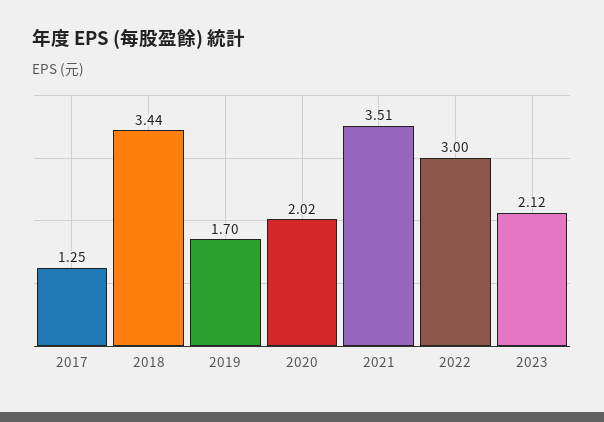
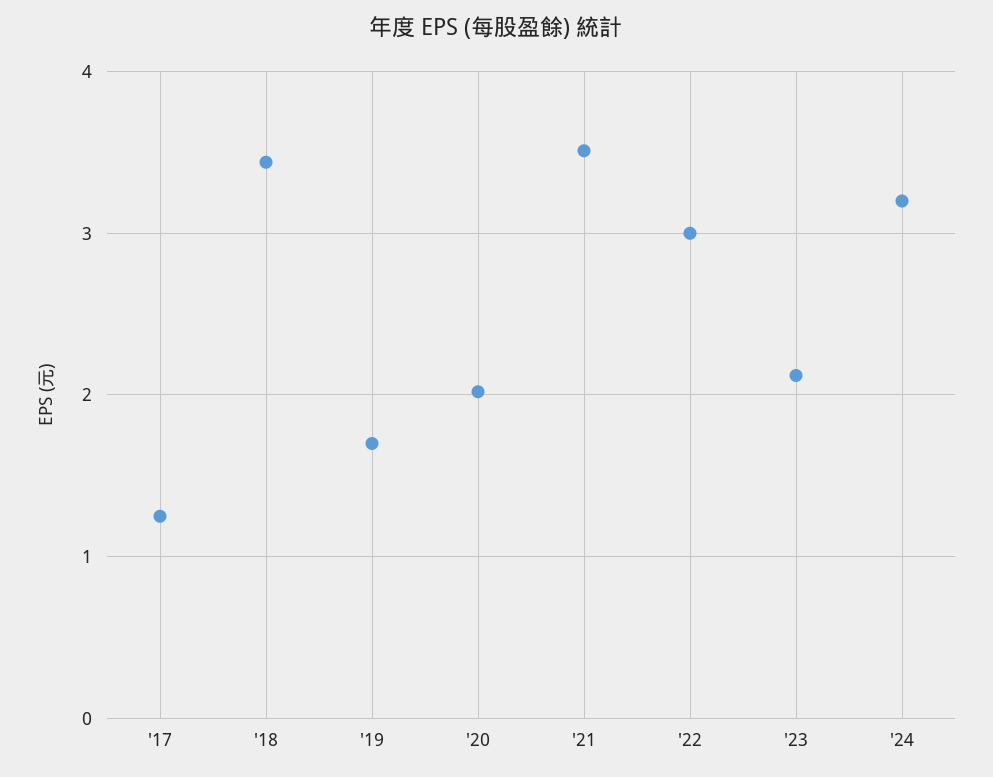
'24: none -> 3.2

